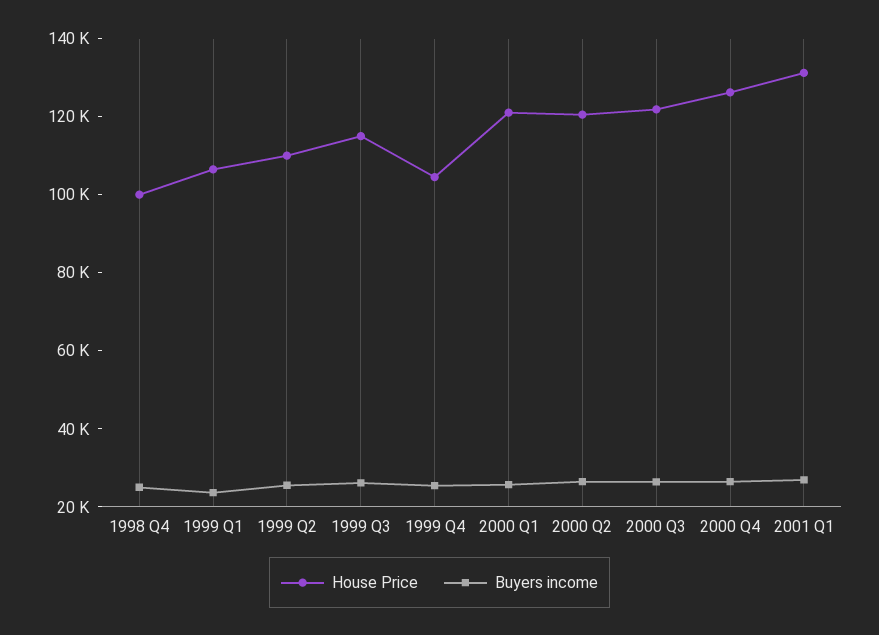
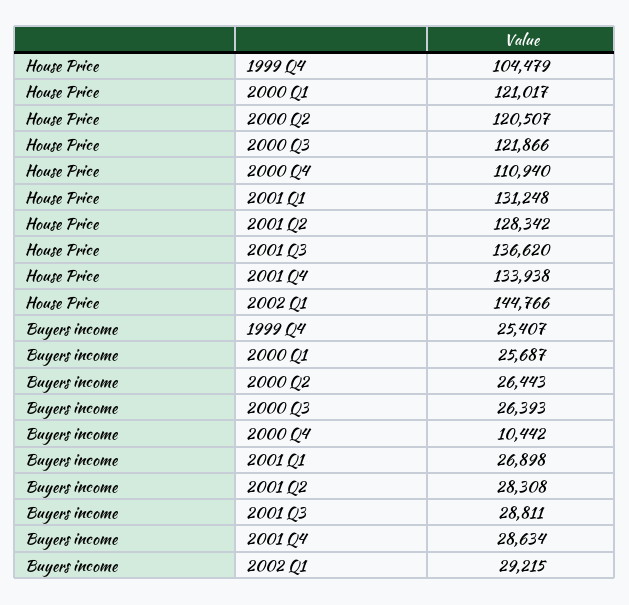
House Price, 1998 Q4: 100000 -> none
Buyers income, 1998 Q4: 25000 -> none
House Price, 1999 Q1: 105000 -> none
Buyers income, 1999 Q1: 25000 -> none
House Price, 1999 Q2: 110000 -> none
Buyers income, 1999 Q2: 25000 -> none
House Price, 1999 Q3: 115000 -> none
Buyers income, 1999 Q3: 25000 -> none
House Price, 2000 Q4: 125000 -> 110940
Buyers income, 2000 Q4: 25000 -> 10442
House Price, 2001 Q2: none -> 128342
House Price, 2001 Q3: none -> 136620
House Price, 2001 Q4: none -> 133938
House Price, 2002 Q1: none -> 144766
Buyers income, 2001 Q2: none -> 28308
Buyers income, 2001 Q3: none -> 28811
Buyers income, 2001 Q4: none -> 28634
Buyers income, 2002 Q1: none -> 29215

